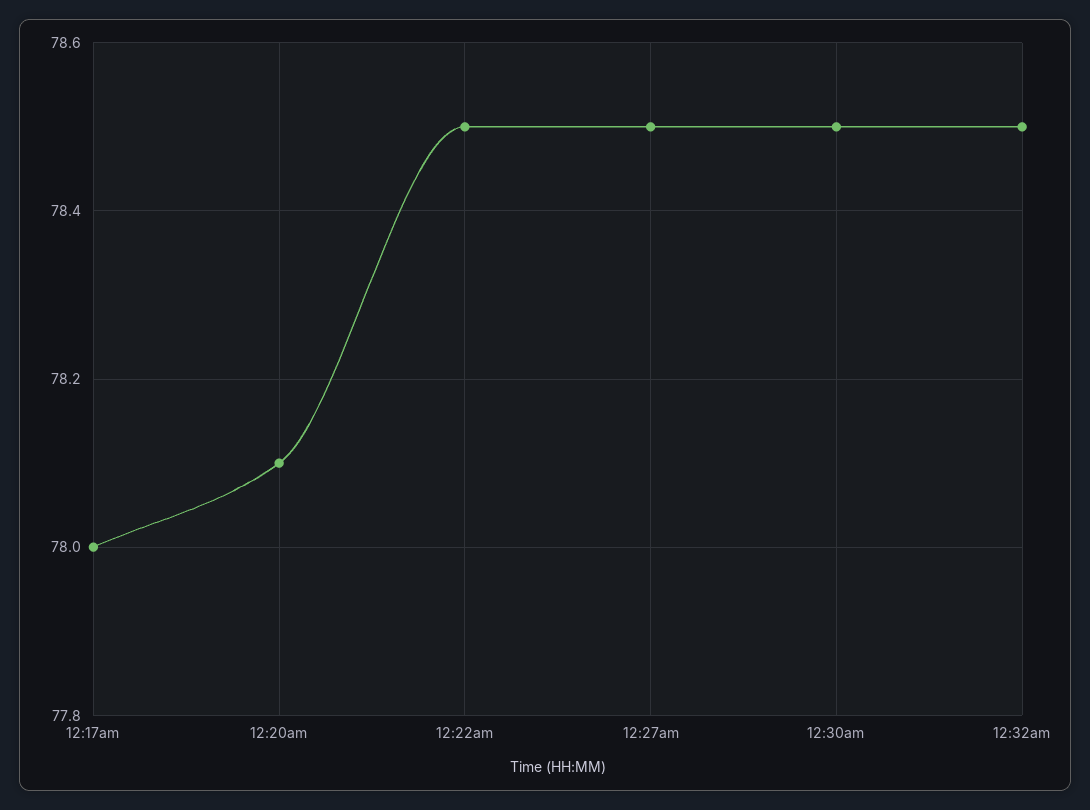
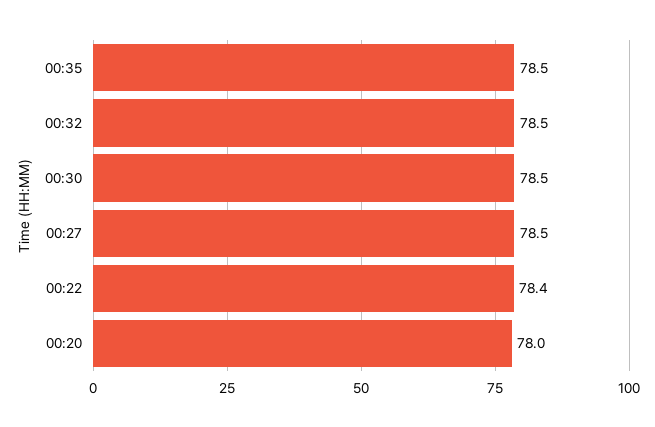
12:17am: 78 -> none
12:20am: 78.1 -> 78
12:22am: 78.5 -> 78.4
00:35: none -> 78.5

